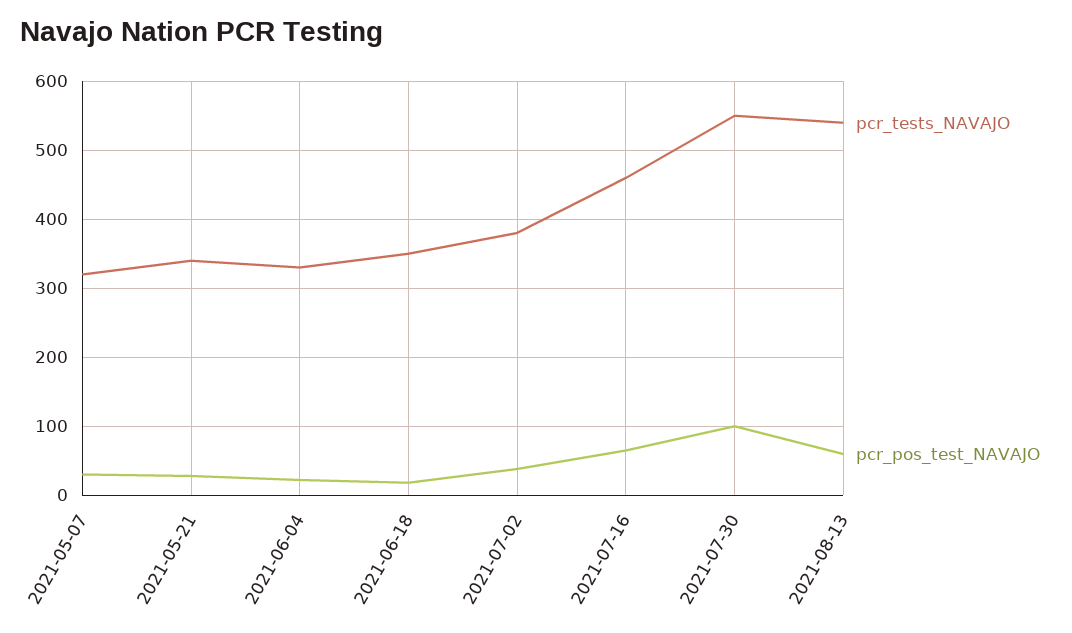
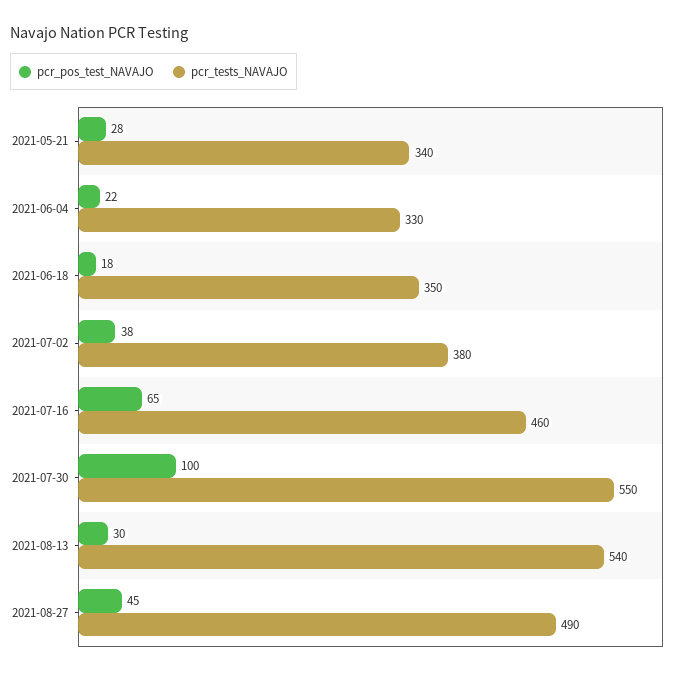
pcr_tests_NAVAJO, 2021-05-07: 320 -> none
pcr_pos_test_NAVAJO, 2021-05-07: 30 -> none
pcr_pos_test_NAVAJO, 2021-08-13: 60 -> 30
pcr_pos_test_NAVAJO, 2021-08-27: none -> 45
pcr_tests_NAVAJO, 2021-08-27: none -> 490

